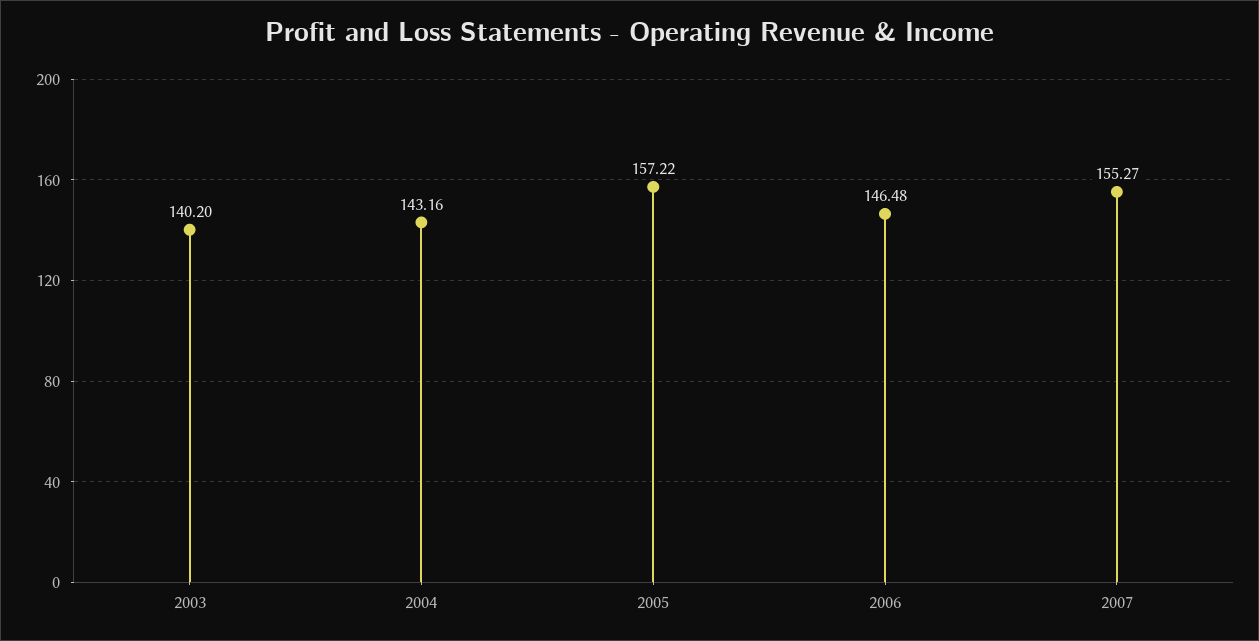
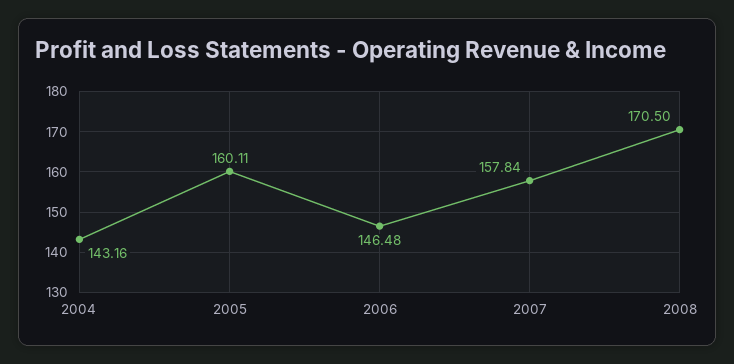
2003: 140.2 -> none
2005: 157.22 -> 160.11
2007: 155.27 -> 157.84
2008: none -> 170.5

